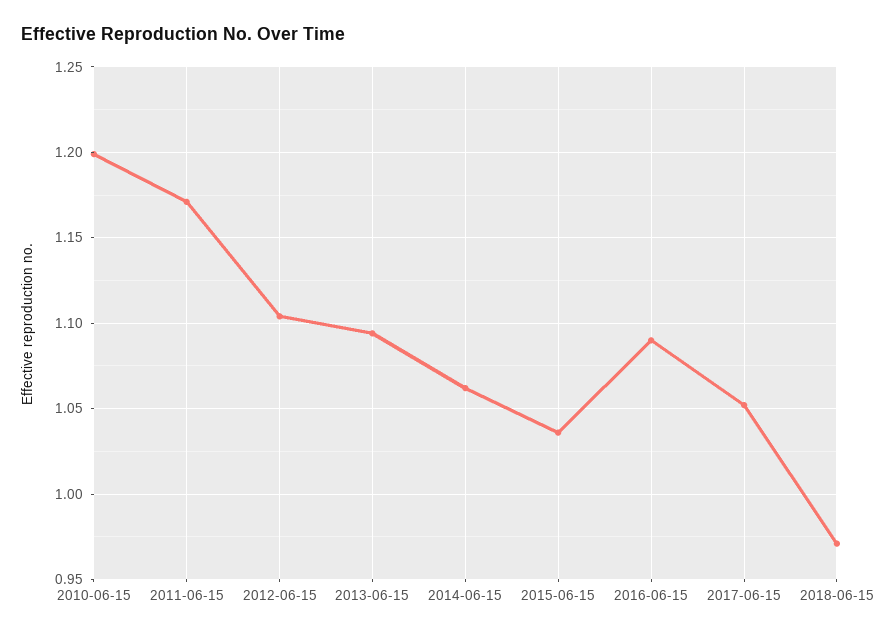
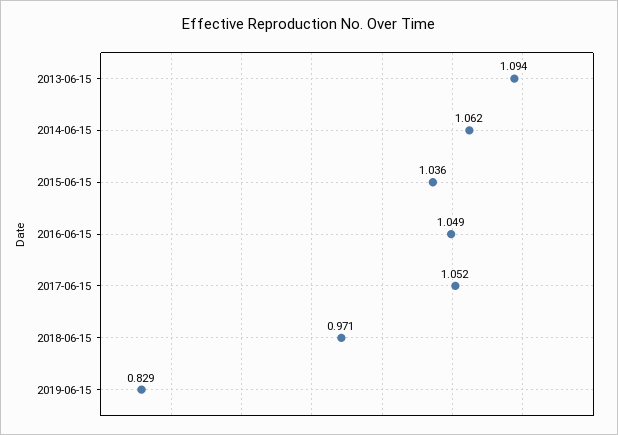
2010-06-15: 1.2 -> none
2011-06-15: 1.17 -> none
2012-06-15: 1.105 -> none
2016-06-15: 1.09 -> 1.049
2019-06-15: none -> 0.829

